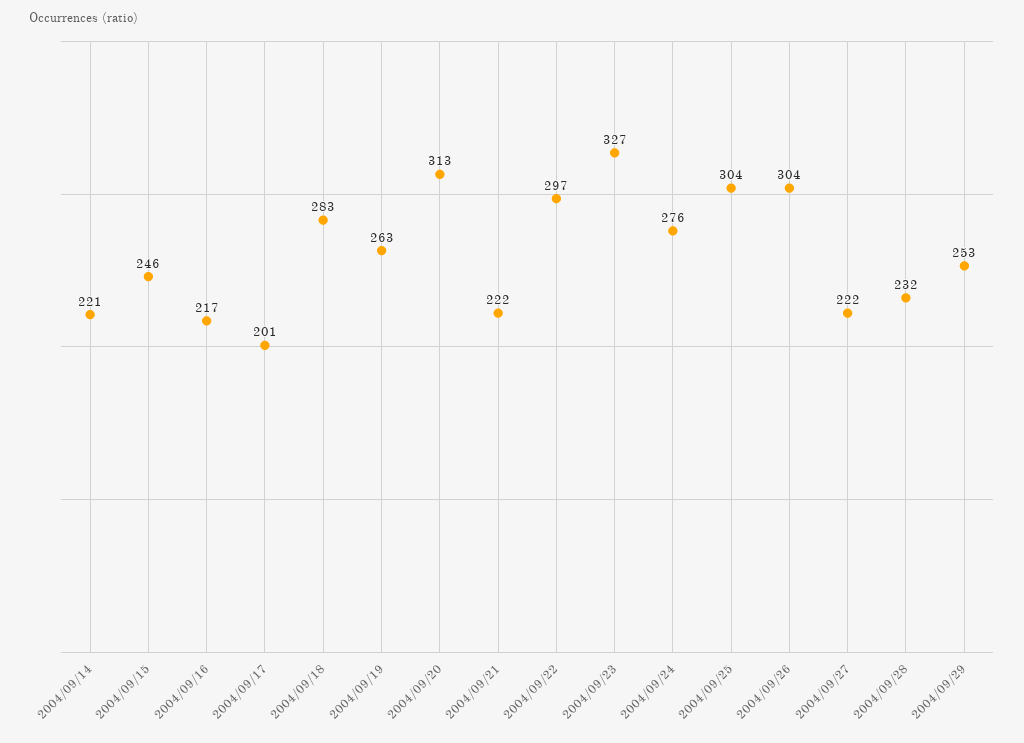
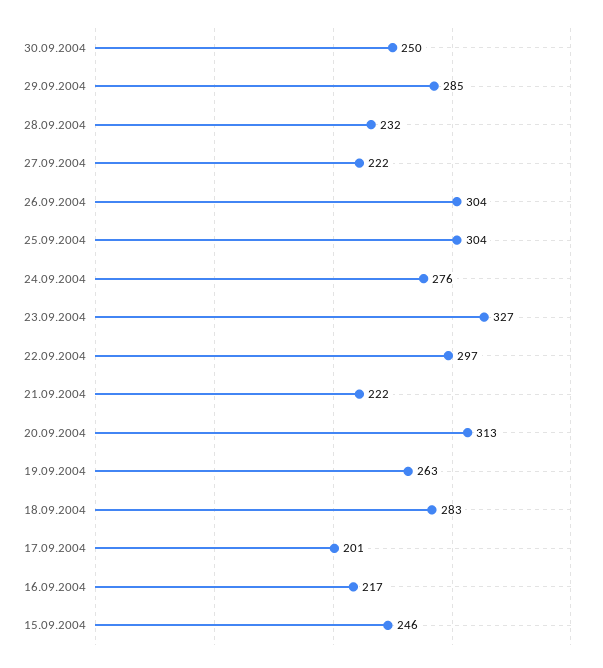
2004/09/14: 221 -> none
2004/09/29: 253 -> 285
30.09.2004: none -> 250

